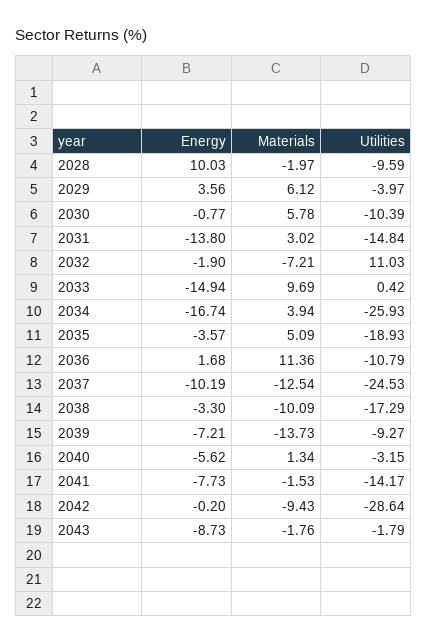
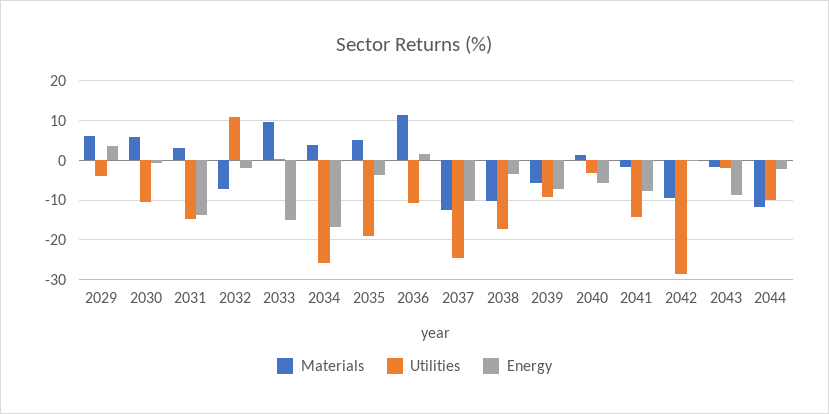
Energy, 2028: 10.03 -> none
Materials, 2028: -1.97 -> none
Utilities, 2028: -9.59 -> none
Materials, 2039: -13.73 -> -6
Materials, 2044: none -> -12
Utilities, 2044: none -> -10
Energy, 2044: none -> -2

